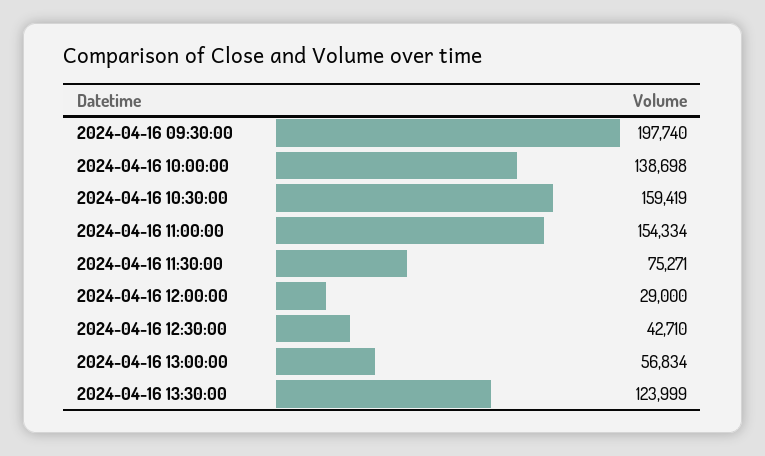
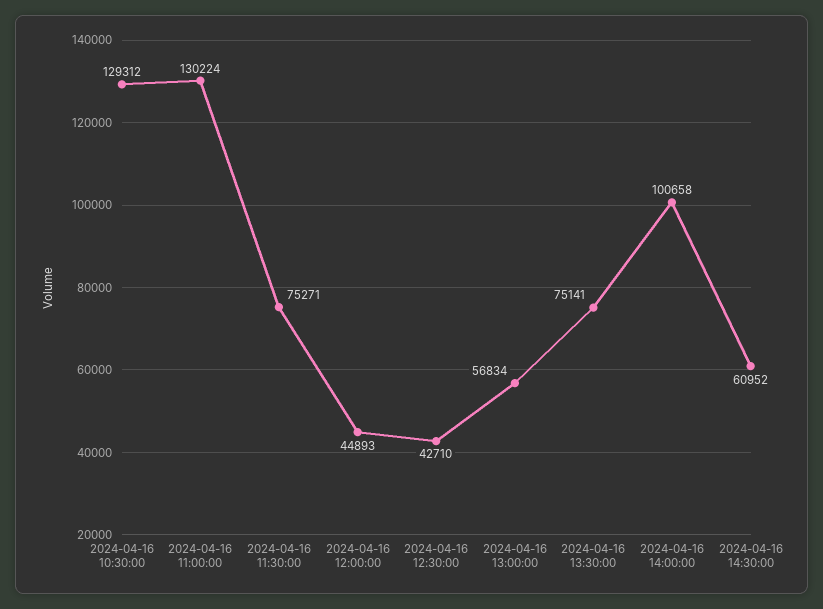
2024-04-16 09:30:00: 197740 -> none
2024-04-16 10:00:00: 138698 -> none
2024-04-16 10:30:00: 159419 -> 129312
2024-04-16 11:00:00: 154334 -> 130224
2024-04-16 12:00:00: 29000 -> 44893
2024-04-16 13:30:00: 123999 -> 75141
2024-04-16 14:00:00: none -> 100658
2024-04-16 14:30:00: none -> 60952

